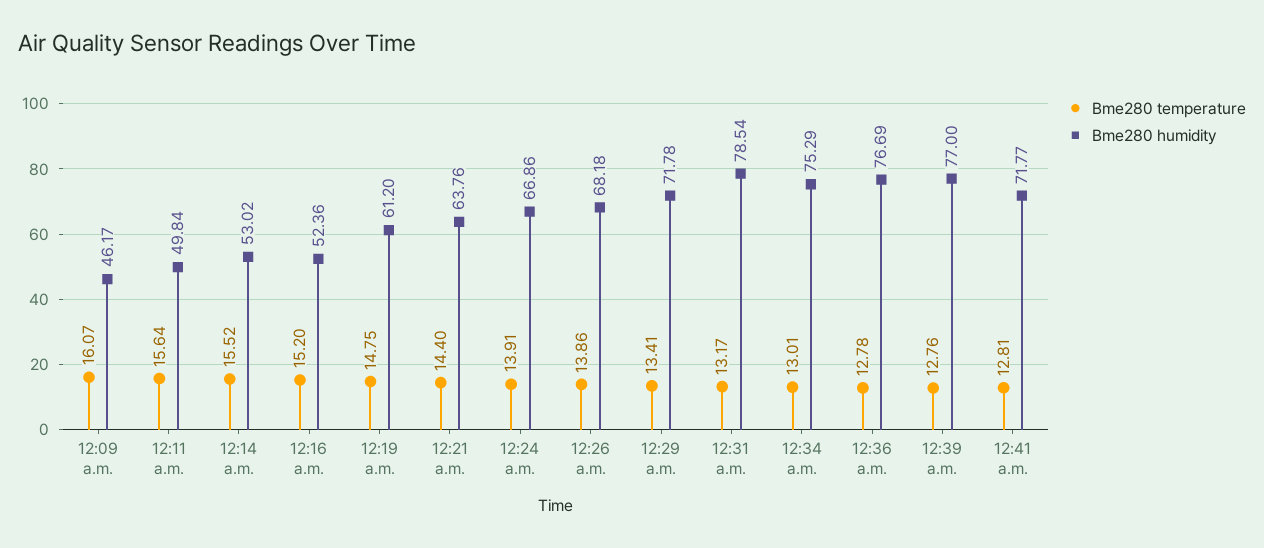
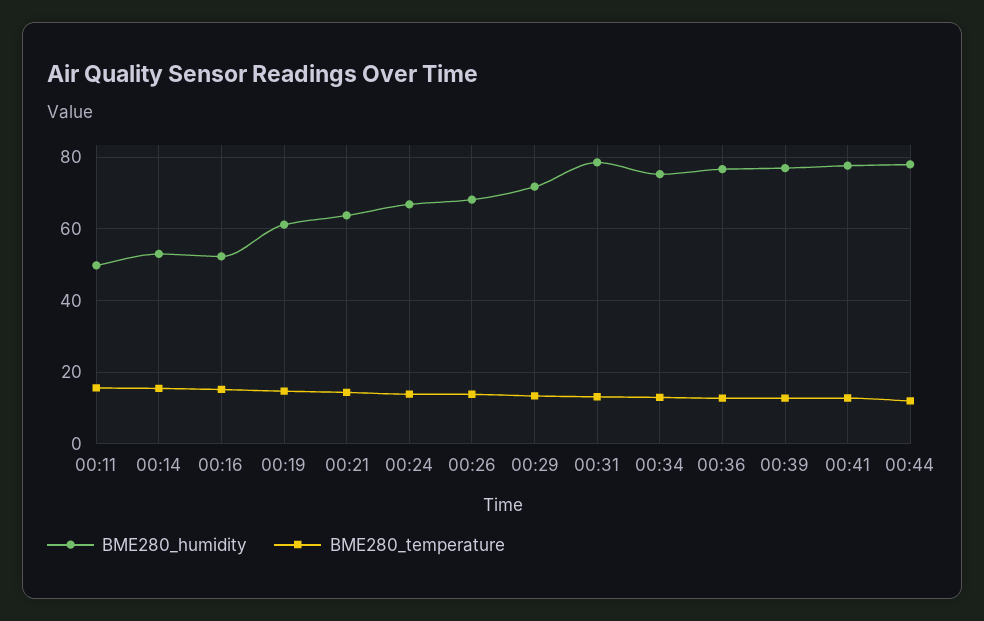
Bme280 temperature, 12:09 a.m.: 16.07 -> none
Bme280 humidity, 12:09 a.m.: 46.17 -> none
Bme280 humidity, 12:41 a.m.: 71.77 -> 78
Bme280 humidity, 00:44: none -> 78
Bme280 temperature, 00:44: none -> 12

